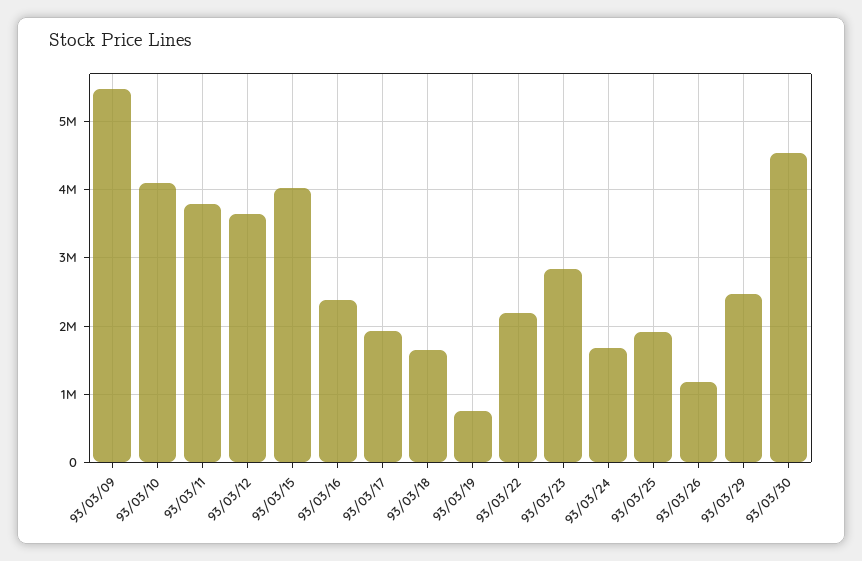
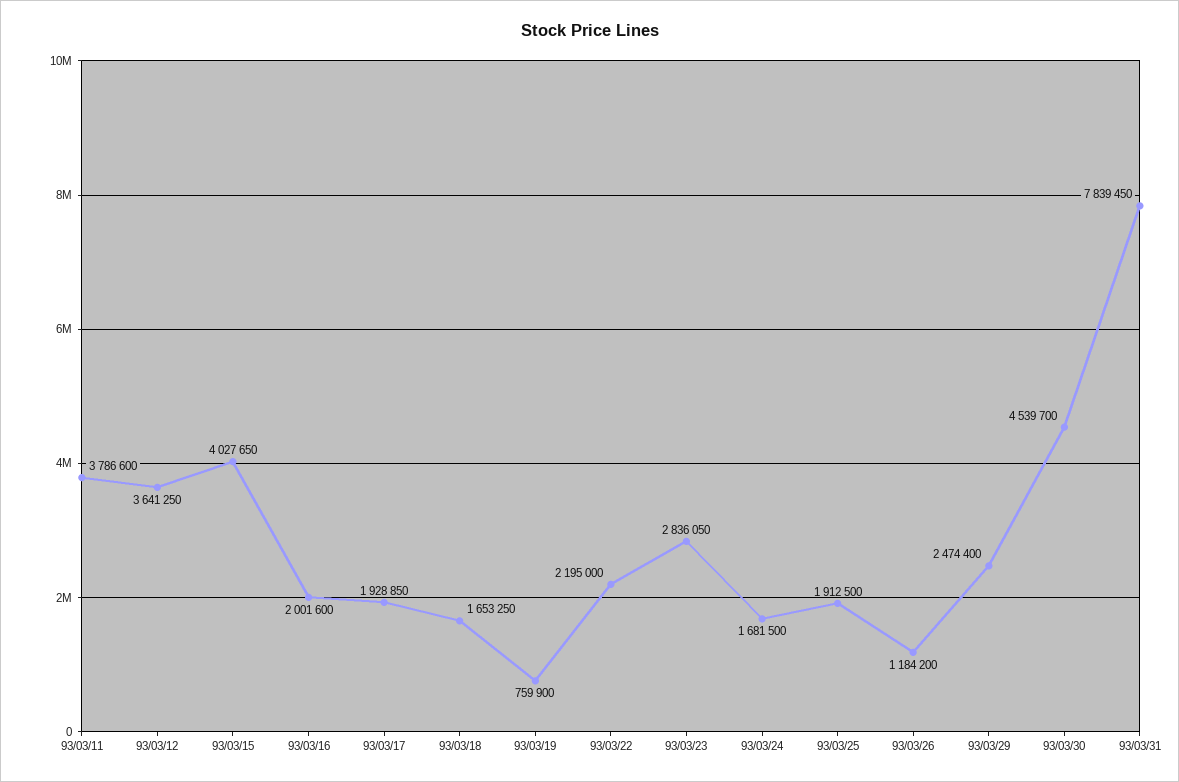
93/03/09: 5500000 -> none
93/03/10: 4100000 -> none
93/03/16: 2400000 -> 2001600
93/03/31: none -> 7839450

